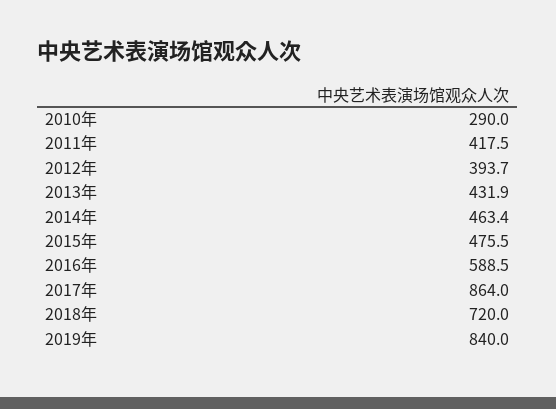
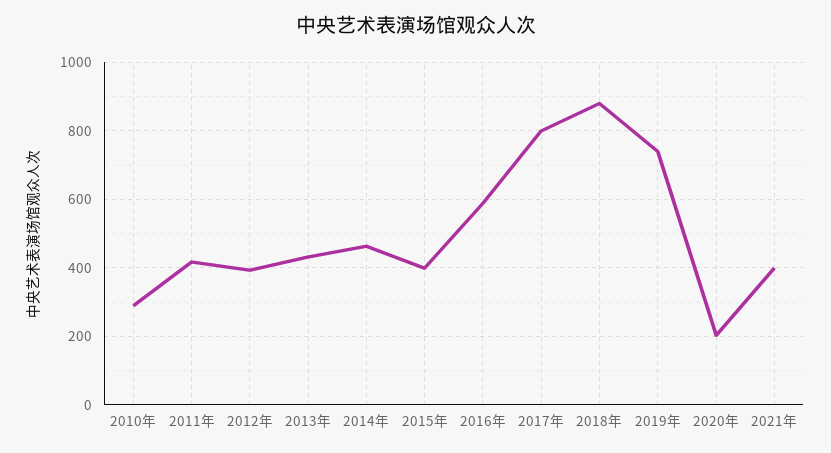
2015年: 475.5 -> 400
2017年: 864 -> 800
2018年: 720 -> 880
2019年: 840 -> 740
2020年: none -> 200
2021年: none -> 400

